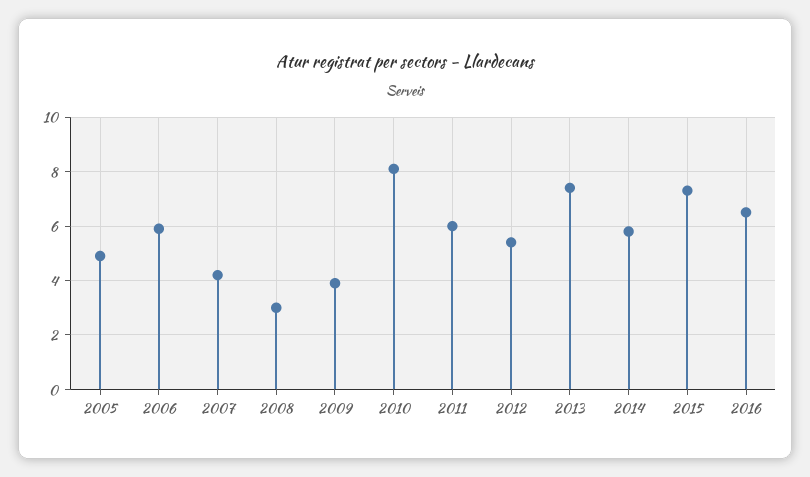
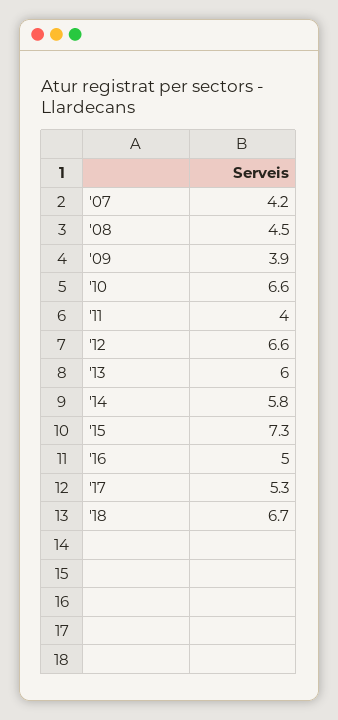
2005: 5 -> none
2006: 6 -> none
2008: 3 -> 4.5
2010: 8 -> 6.6
2011: 6 -> 4
2012: 5.5 -> 6.6
2013: 7.5 -> 6
2016: 6.5 -> 5
'17: none -> 5.3
'18: none -> 6.7

